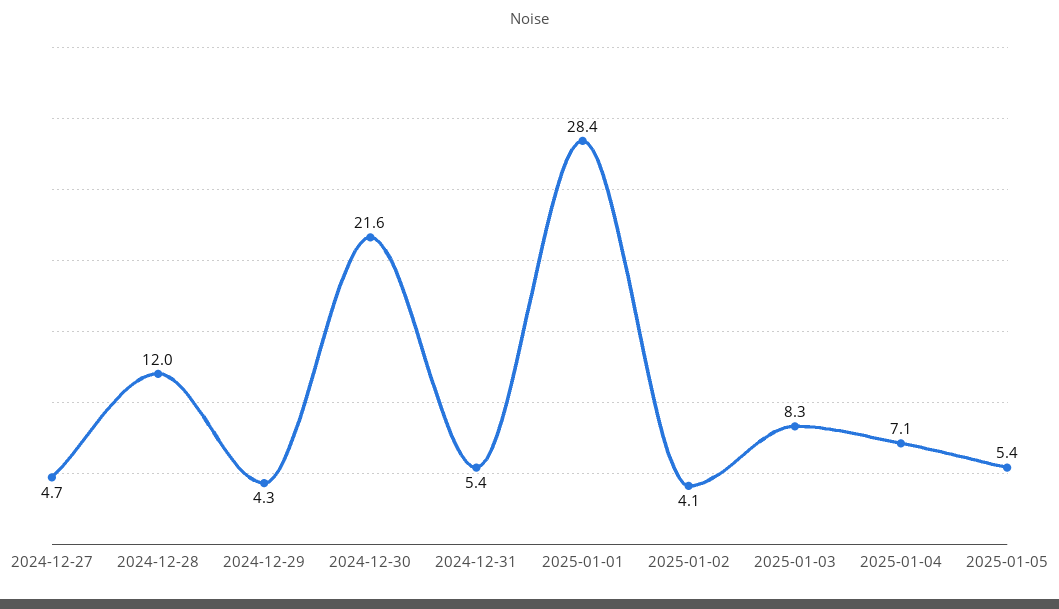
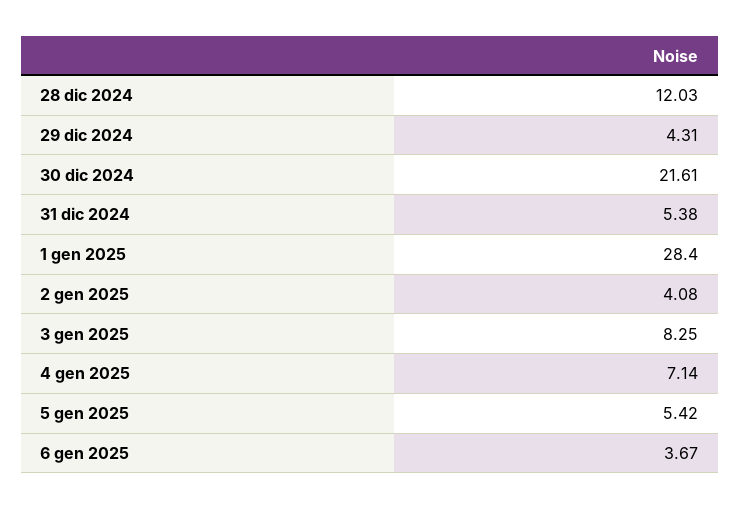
2024-12-27: 4.7 -> none
6 gen 2025: none -> 3.67

